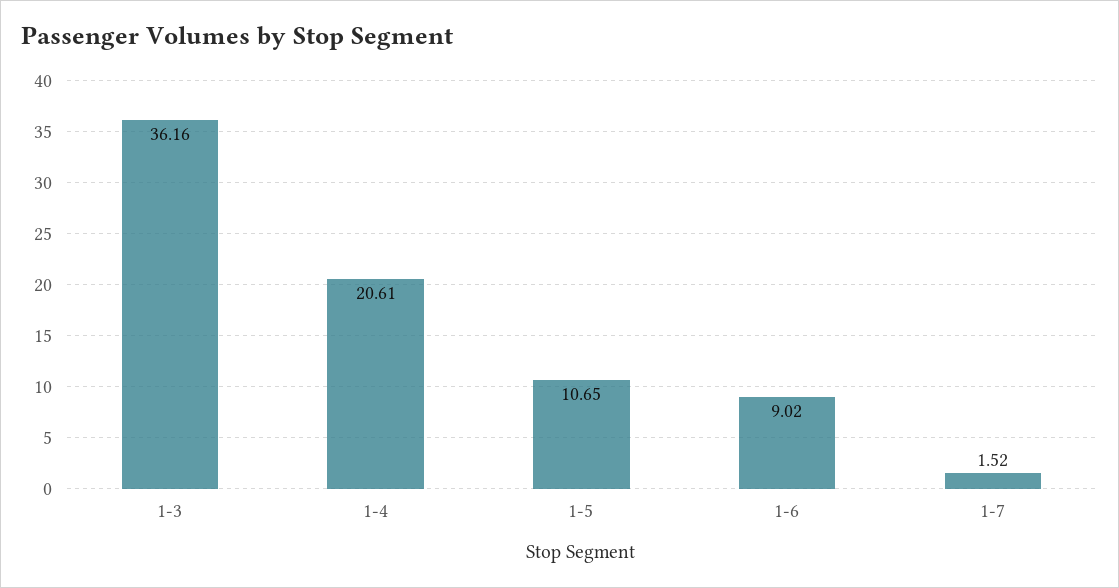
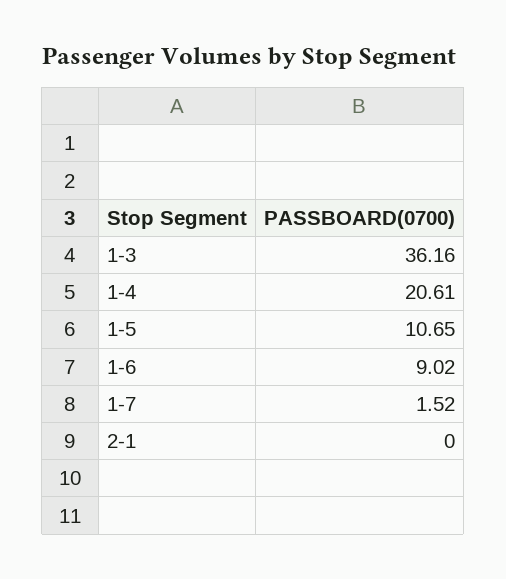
2-1: none -> 0

